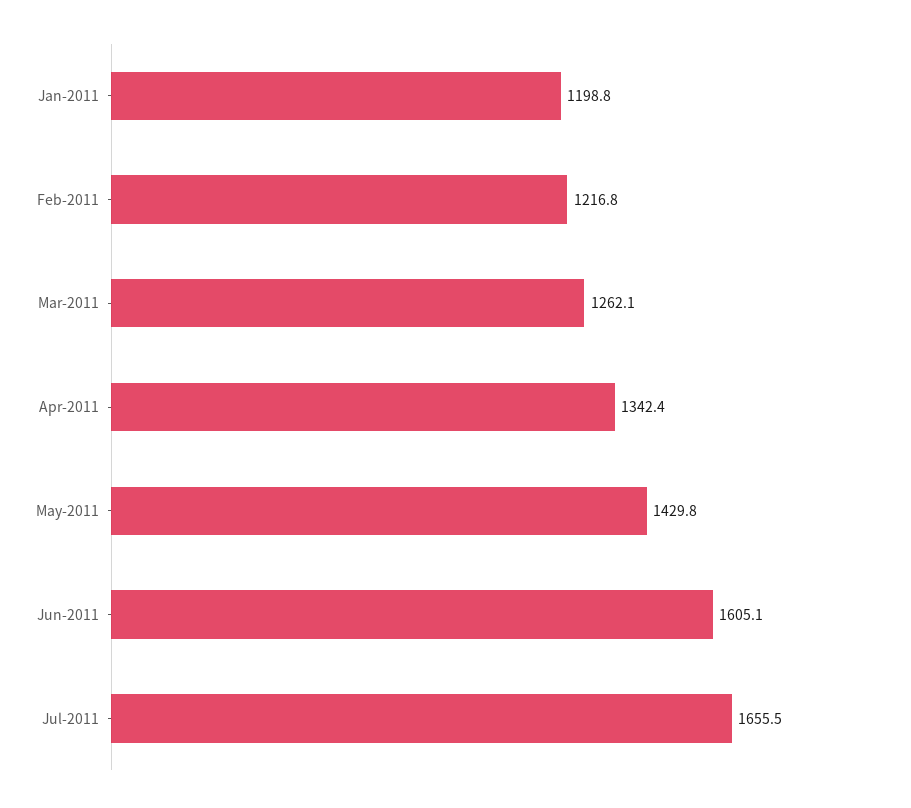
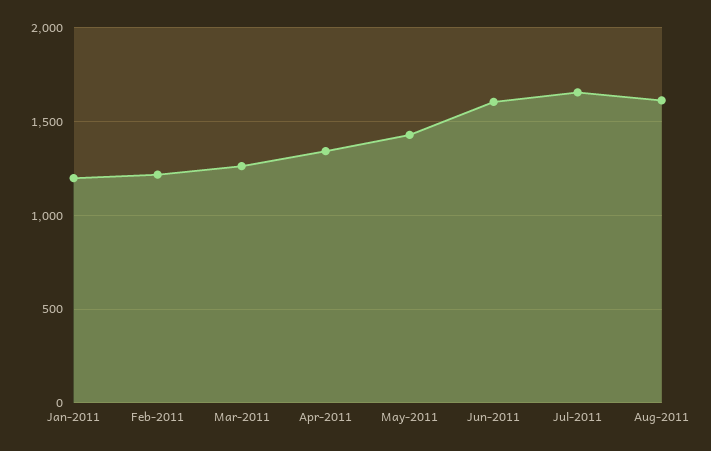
Aug-2011: none -> 1600

